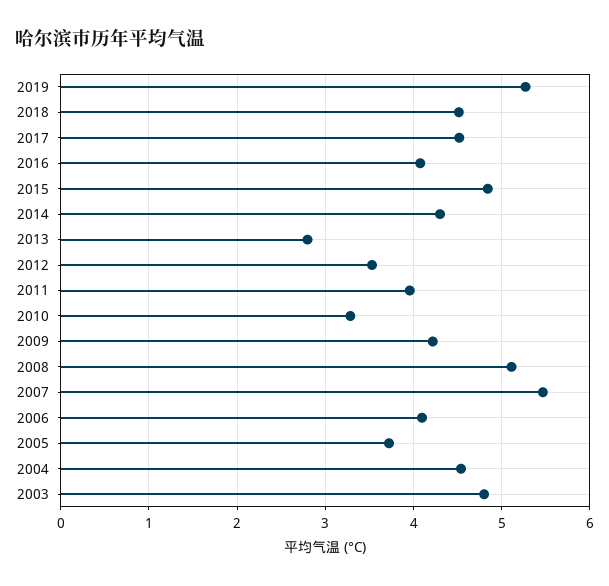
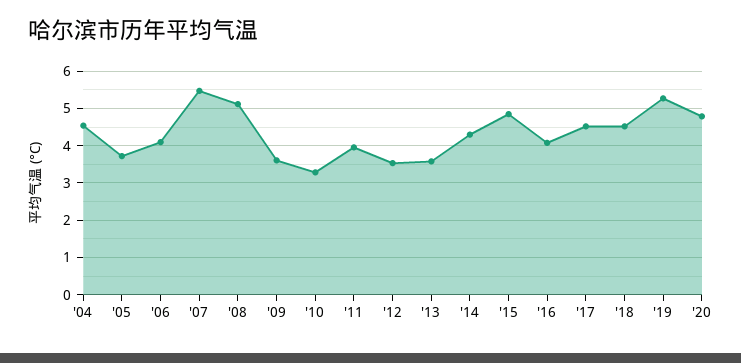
2013: 2.8 -> 3.6
2009: 4.2 -> 3.6
2003: 4.8 -> none
'20: none -> 4.8

